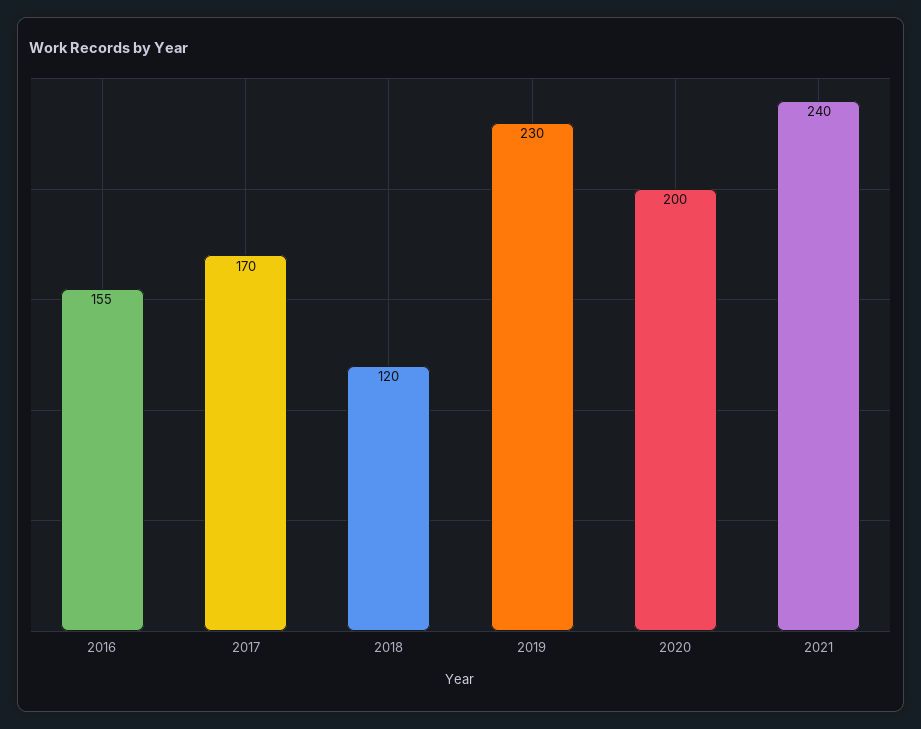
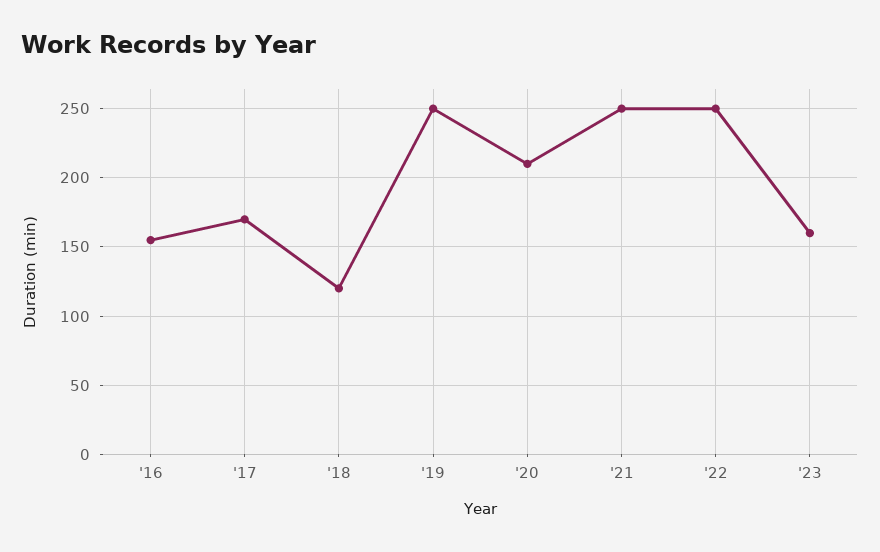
2019: 230 -> 250
2020: 200 -> 210
2021: 240 -> 250
'22: none -> 250
'23: none -> 160

